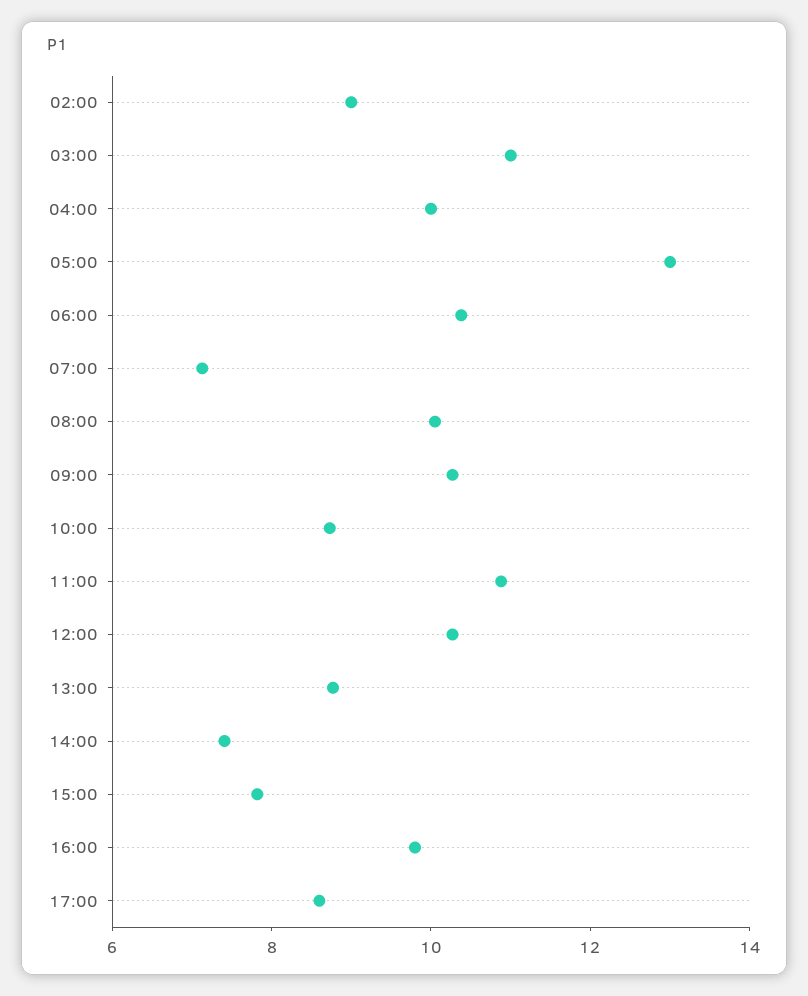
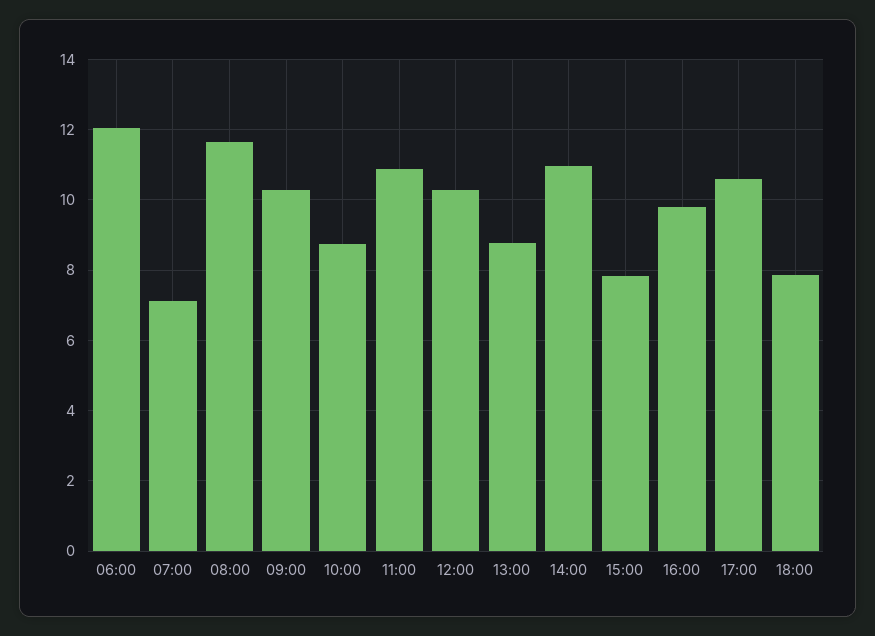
02:00: 9 -> none
03:00: 11 -> none
04:00: 10 -> none
05:00: 13 -> none
06:00: 10.5 -> 12
08:00: 10 -> 11.6
14:00: 7.5 -> 11
17:00: 8.5 -> 10.6
18:00: none -> 7.8

